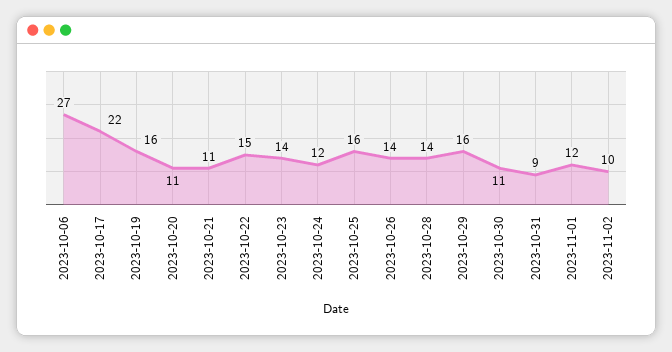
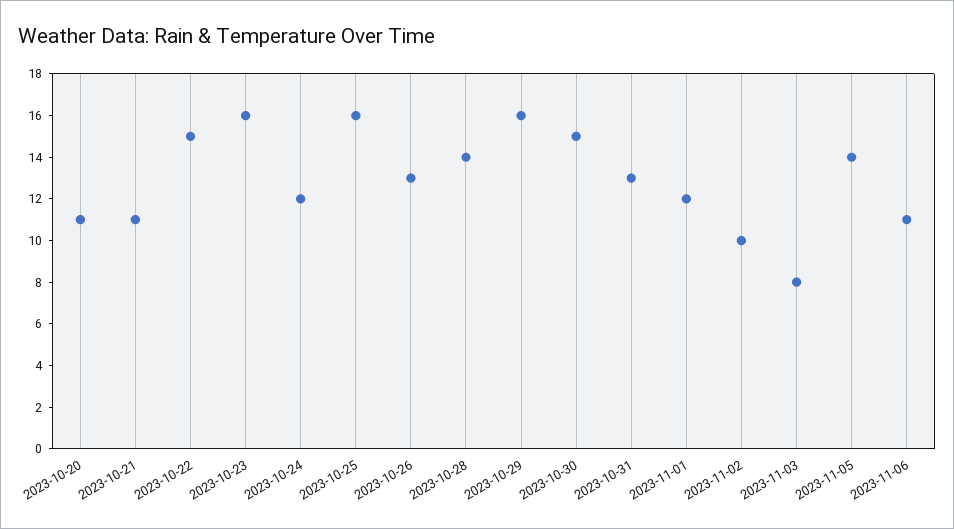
2023-10-06: 27 -> none
2023-10-17: 22 -> none
2023-10-19: 16 -> none
2023-10-23: 14 -> 16
2023-10-26: 14 -> 13
2023-10-30: 11 -> 15
2023-10-31: 9 -> 13
2023-11-03: none -> 8
2023-11-05: none -> 14
2023-11-06: none -> 11

